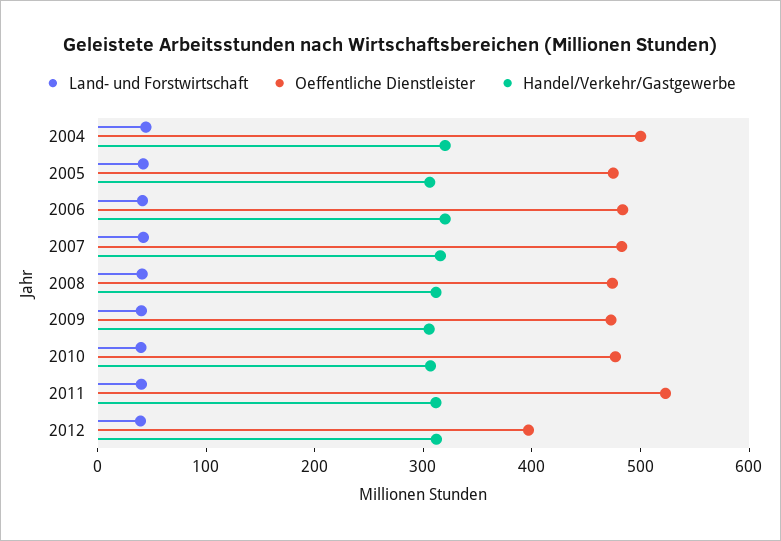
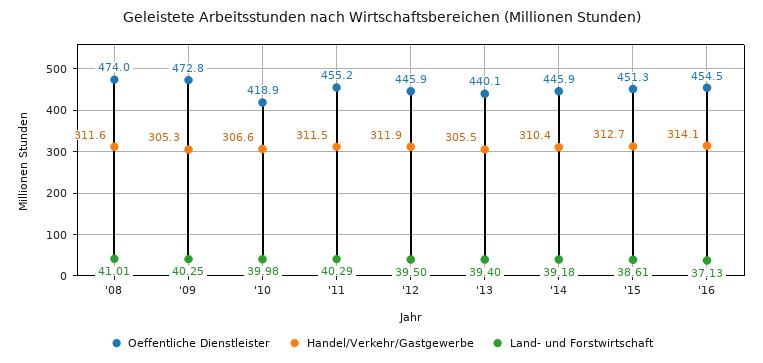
Land- und Forstwirtschaft, 2004: 40 -> none
Oeffentliche Dienstleister, 2004: 500 -> none
Handel/Verkehr/Gastgewerbe, 2004: 320 -> none
Land- und Forstwirtschaft, 2005: 40 -> none
Oeffentliche Dienstleister, 2005: 480 -> none
Handel/Verkehr/Gastgewerbe, 2005: 300 -> none
Land- und Forstwirtschaft, 2006: 40 -> none
Oeffentliche Dienstleister, 2006: 480 -> none
Handel/Verkehr/Gastgewerbe, 2006: 320 -> none
Land- und Forstwirtschaft, 2007: 40 -> none
Oeffentliche Dienstleister, 2007: 480 -> none
Handel/Verkehr/Gastgewerbe, 2007: 320 -> none
Oeffentliche Dienstleister, 2010: 480 -> 418.9
Oeffentliche Dienstleister, 2011: 520 -> 455.2
Oeffentliche Dienstleister, 2012: 400 -> 445.9
Oeffentliche Dienstleister, '13: none -> 440.1
Handel/Verkehr/Gastgewerbe, '13: none -> 305.5
Land- und Forstwirtschaft, '13: none -> 39.4
Oeffentliche Dienstleister, '14: none -> 445.9
Handel/Verkehr/Gastgewerbe, '14: none -> 310.4
Land- und Forstwirtschaft, '14: none -> 39.18
Oeffentliche Dienstleister, '15: none -> 451.3
Handel/Verkehr/Gastgewerbe, '15: none -> 312.7
Land- und Forstwirtschaft, '15: none -> 38.61
Oeffentliche Dienstleister, '16: none -> 454.5
Handel/Verkehr/Gastgewerbe, '16: none -> 314.1
Land- und Forstwirtschaft, '16: none -> 37.13

